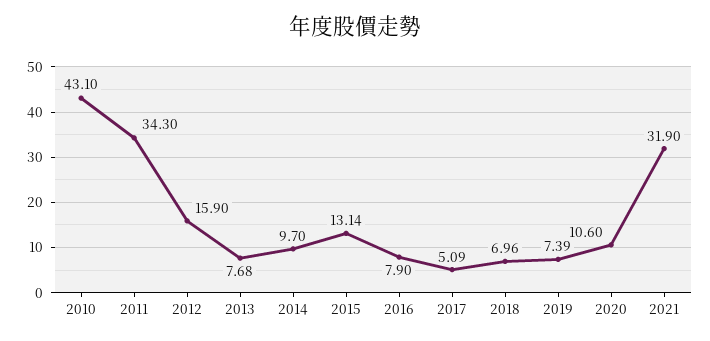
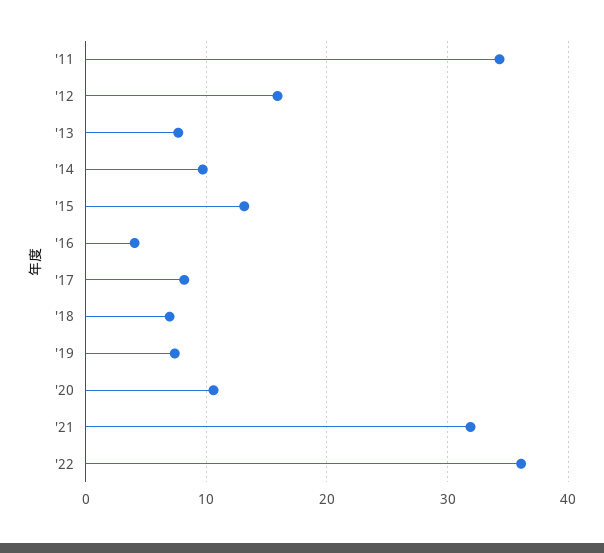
2010: 43.1 -> none
2016: 7.9 -> 4
2017: 5.09 -> 8
'22: none -> 36

